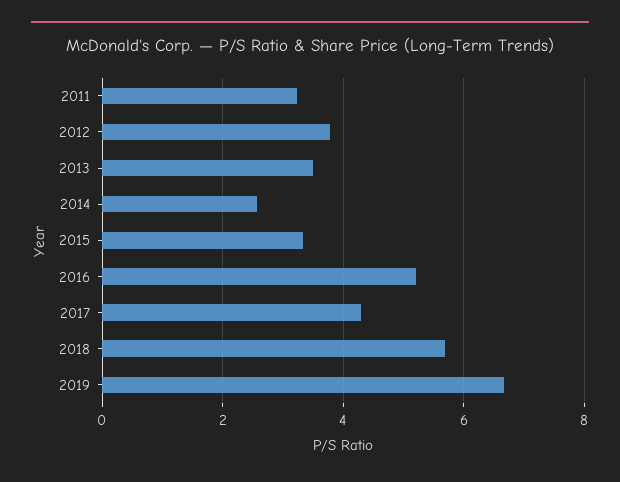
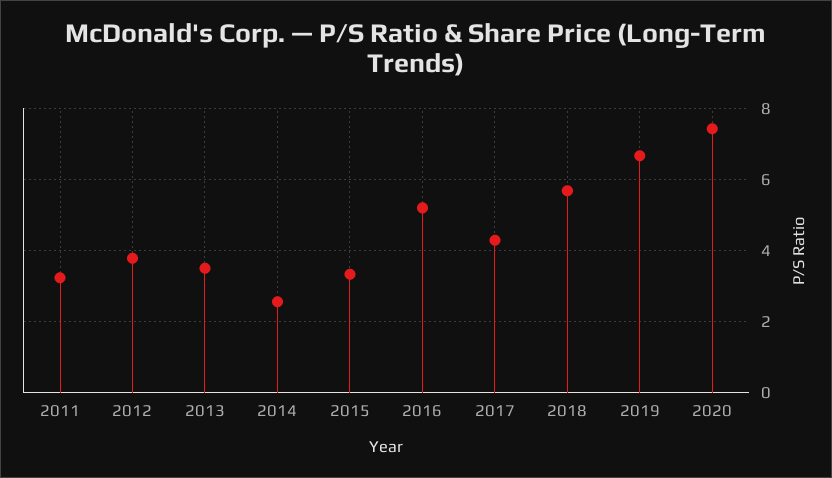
2020: none -> 7.4

